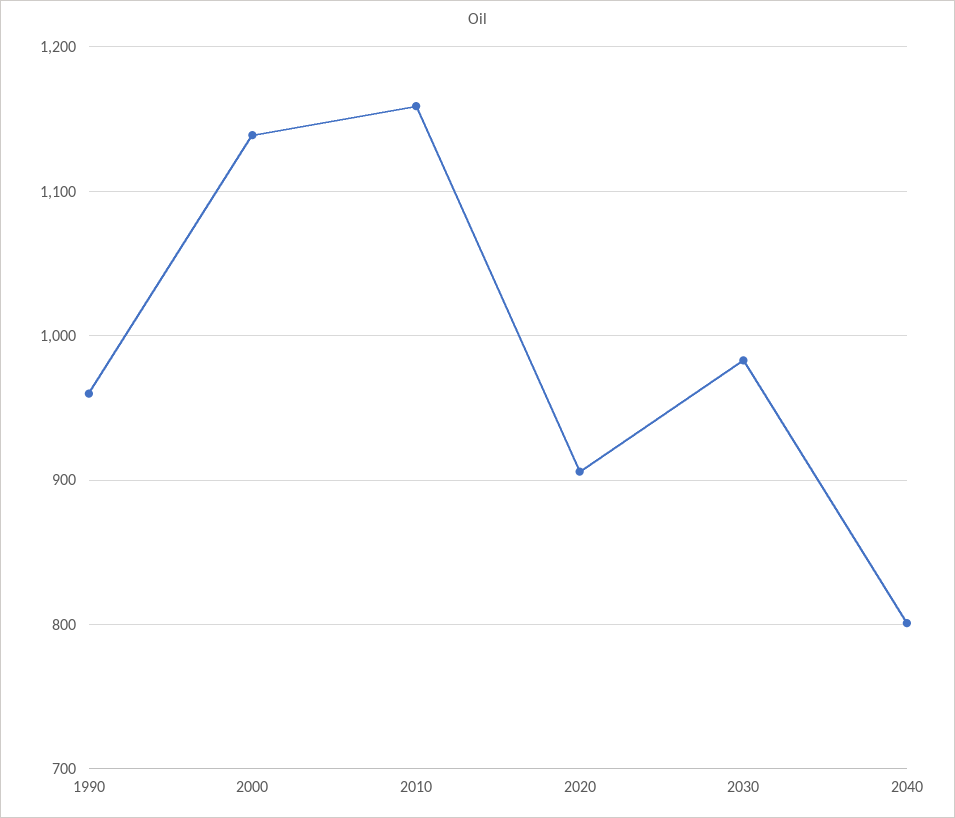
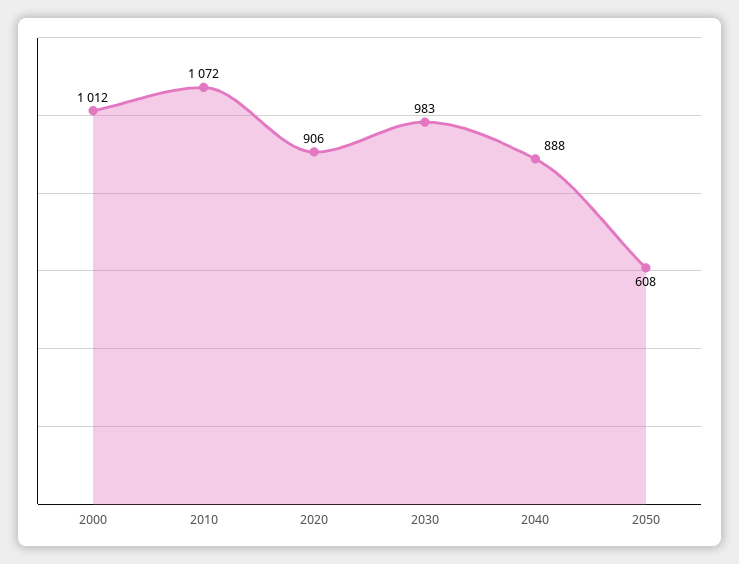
1990: 960 -> none
2000: 1140 -> 1012
2010: 1160 -> 1072
2040: 800 -> 888
2050: none -> 608

